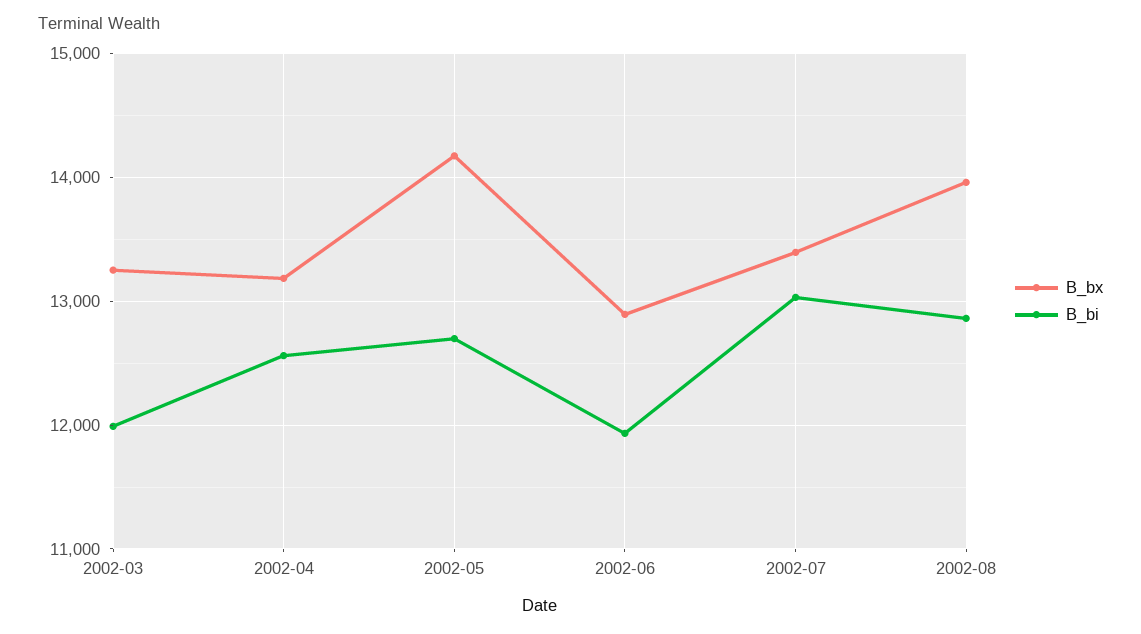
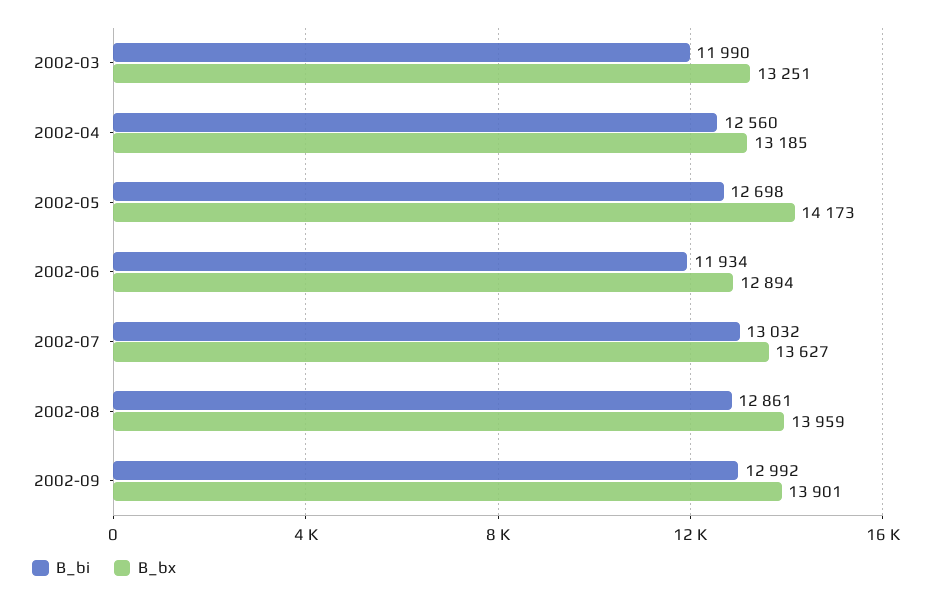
B_bx, 2002-07: 13400 -> 13627
B_bi, 2002-09: none -> 12992
B_bx, 2002-09: none -> 13901

